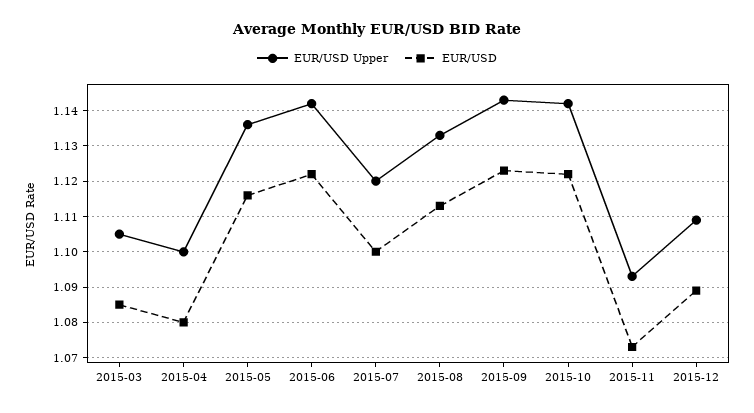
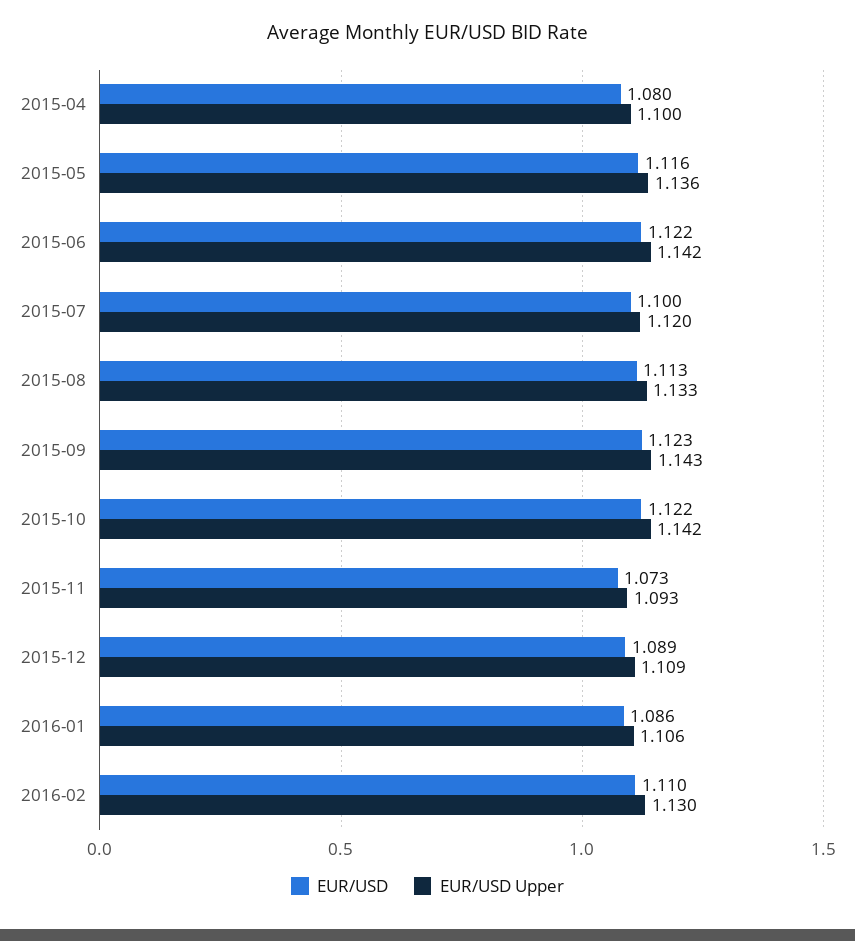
EUR/USD Upper, 2015-03: 1.105 -> none
EUR/USD, 2015-03: 1.085 -> none
EUR/USD, 2016-01: none -> 1.086
EUR/USD Upper, 2016-01: none -> 1.106
EUR/USD, 2016-02: none -> 1.11
EUR/USD Upper, 2016-02: none -> 1.13

